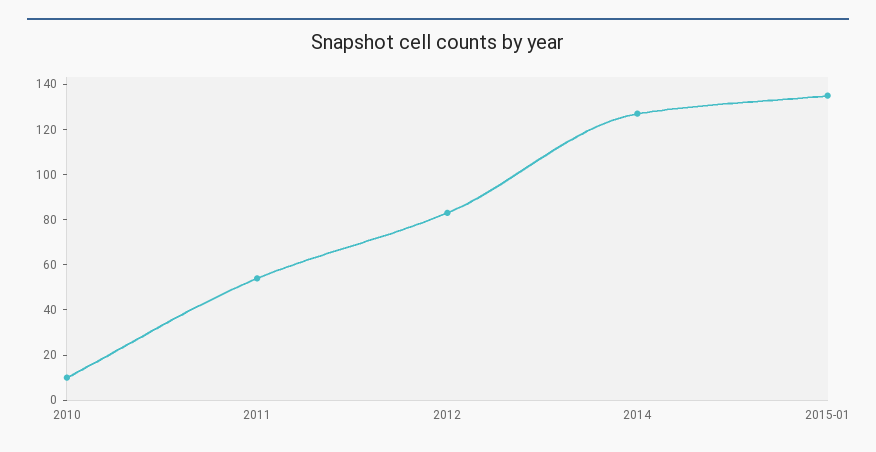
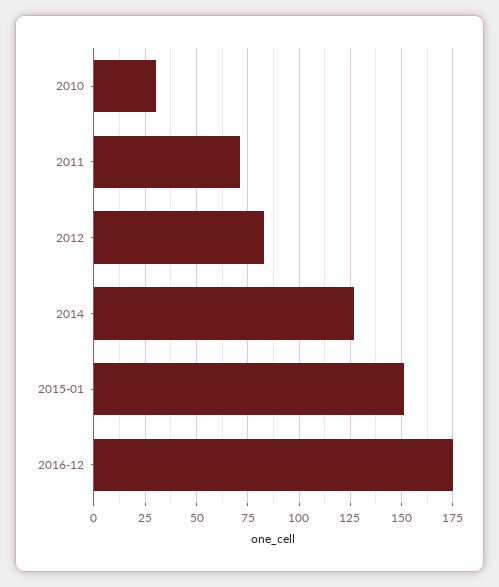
2010: 10 -> 30
2011: 55 -> 70
2015-01: 135 -> 150
2016-12: none -> 175

